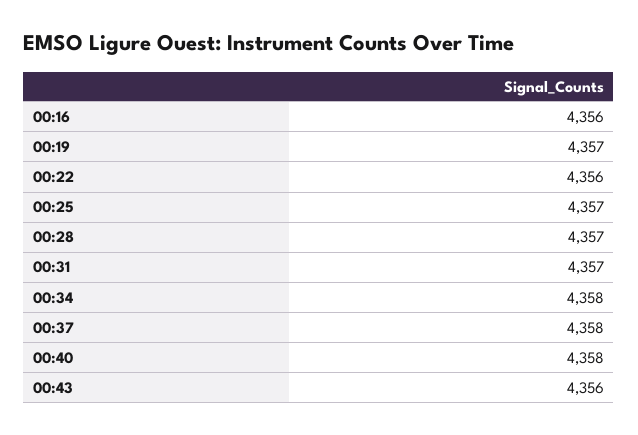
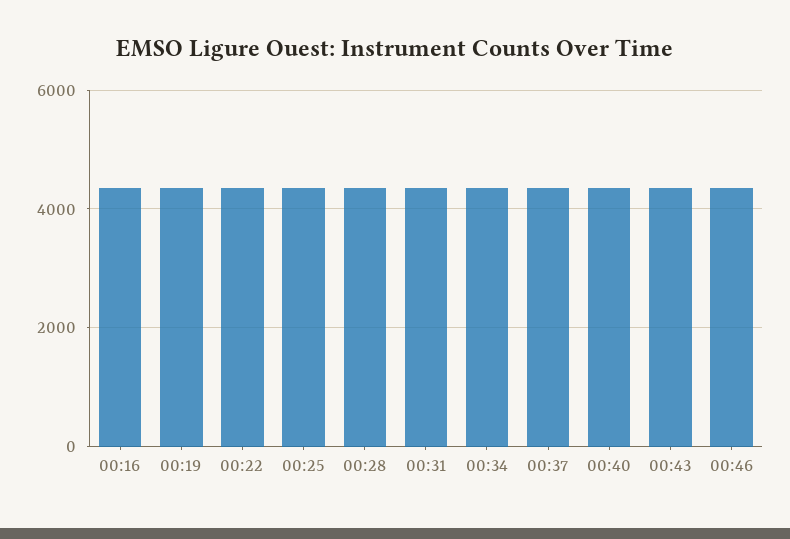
00:46: none -> 4400

